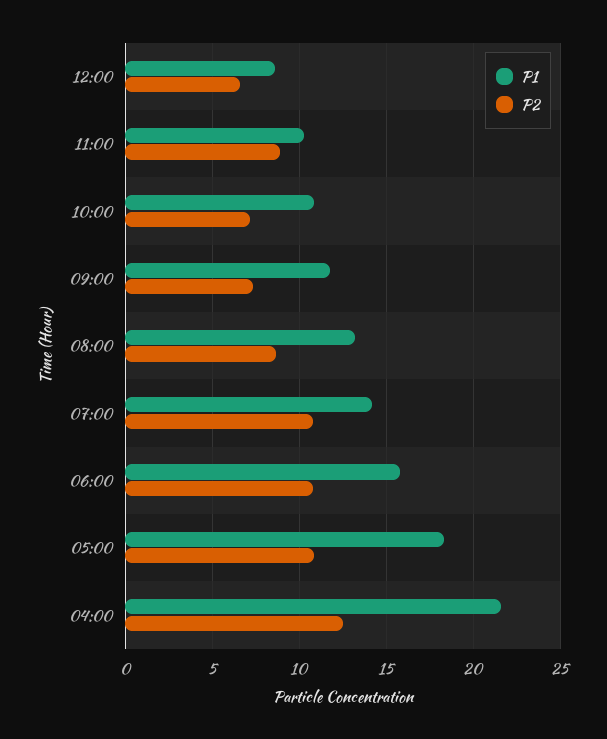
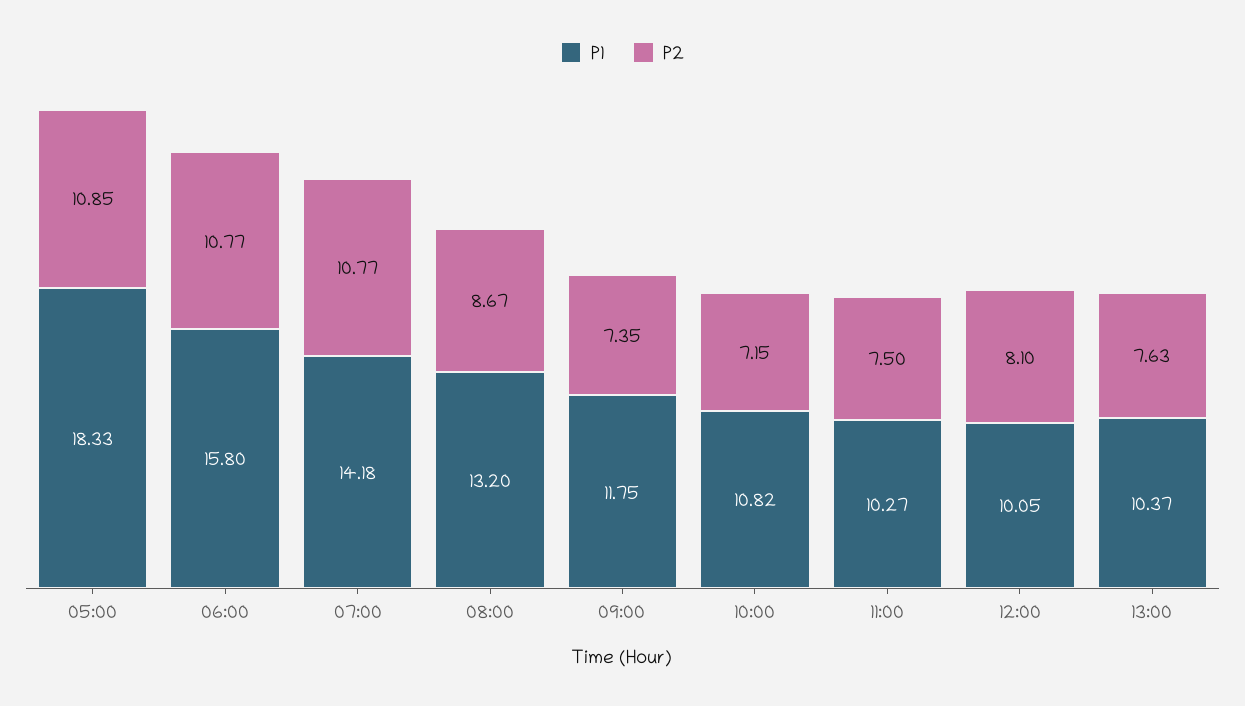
P1, 12:00: 8.5 -> 10.05
P2, 12:00: 6.5 -> 8.1
P2, 11:00: 9 -> 7.5
P1, 04:00: 21.5 -> none
P2, 04:00: 12.5 -> none
P1, 13:00: none -> 10.37
P2, 13:00: none -> 7.63

